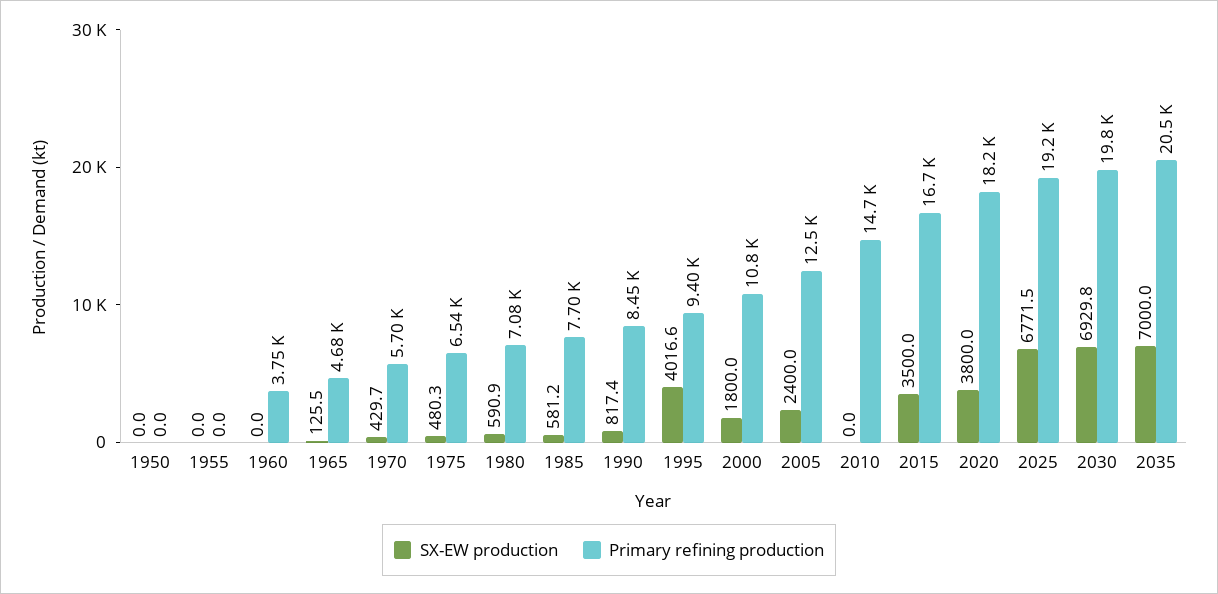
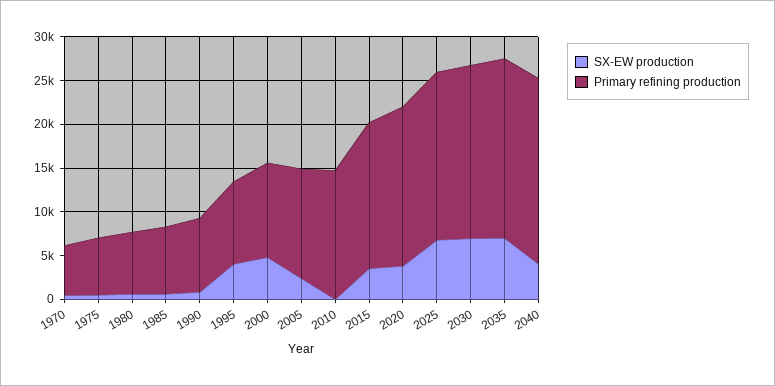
SX-EW production, 1950: 0 -> none
Primary refining production, 1950: 0 -> none
SX-EW production, 1955: 0 -> none
Primary refining production, 1955: 0 -> none
SX-EW production, 1960: 0 -> none
Primary refining production, 1960: 3750 -> none
SX-EW production, 1965: 125.5 -> none
Primary refining production, 1965: 4680 -> none
SX-EW production, 2000: 1800 -> 5000
SX-EW production, 2040: none -> 4000
Primary refining production, 2040: none -> 21000

